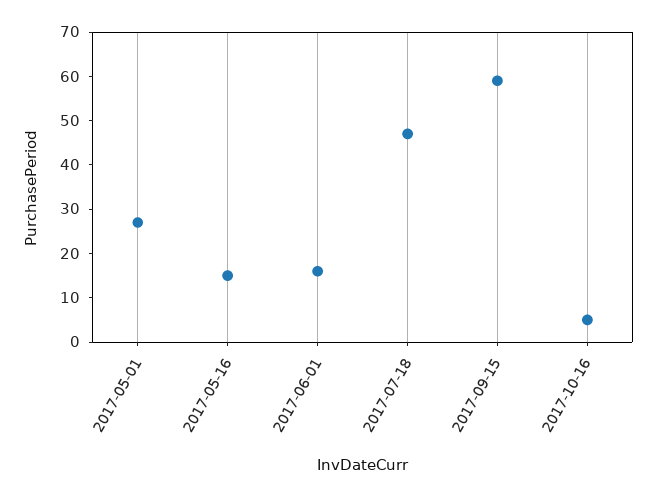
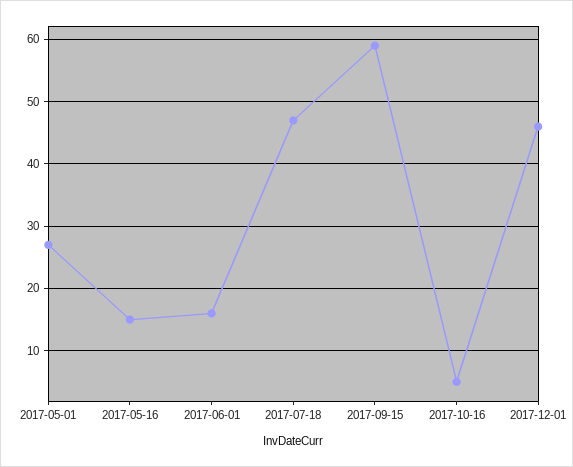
2017-12-01: none -> 46

